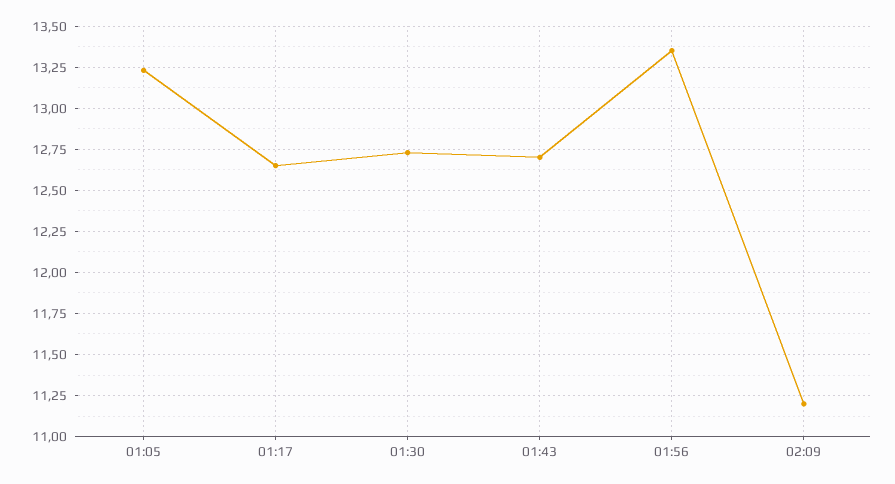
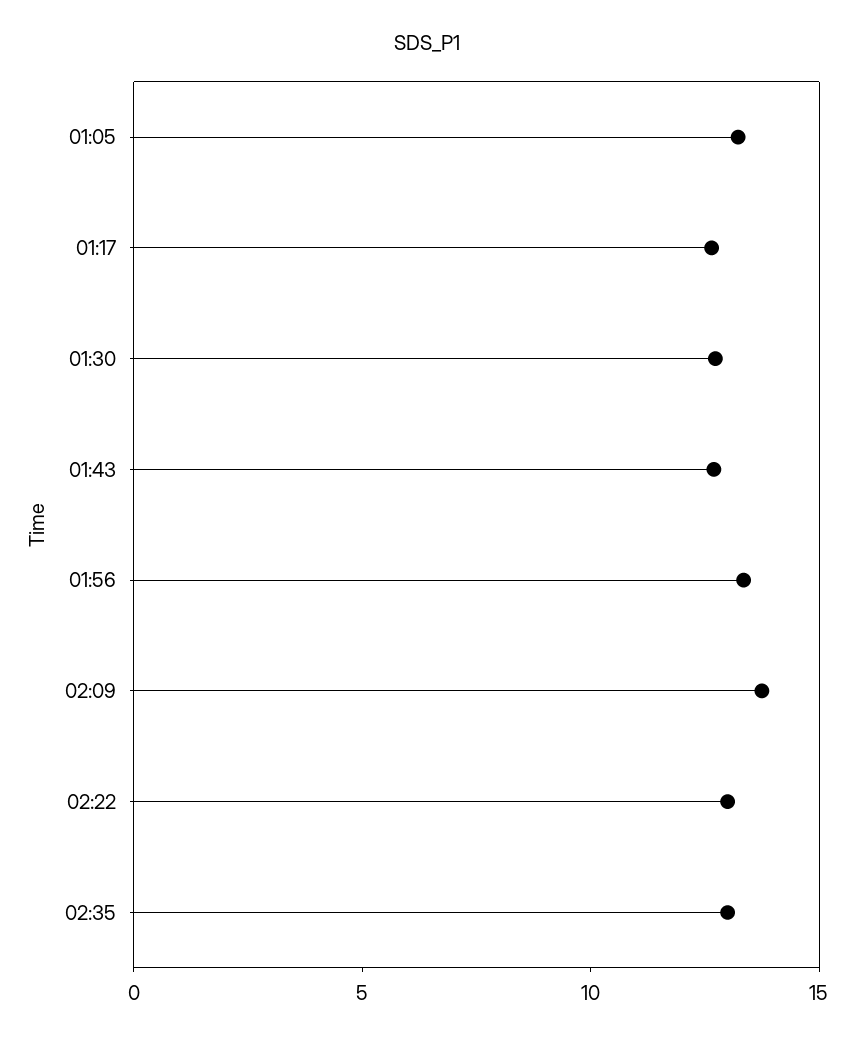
02:09: 11.2 -> 14
02:22: none -> 13
02:35: none -> 13

